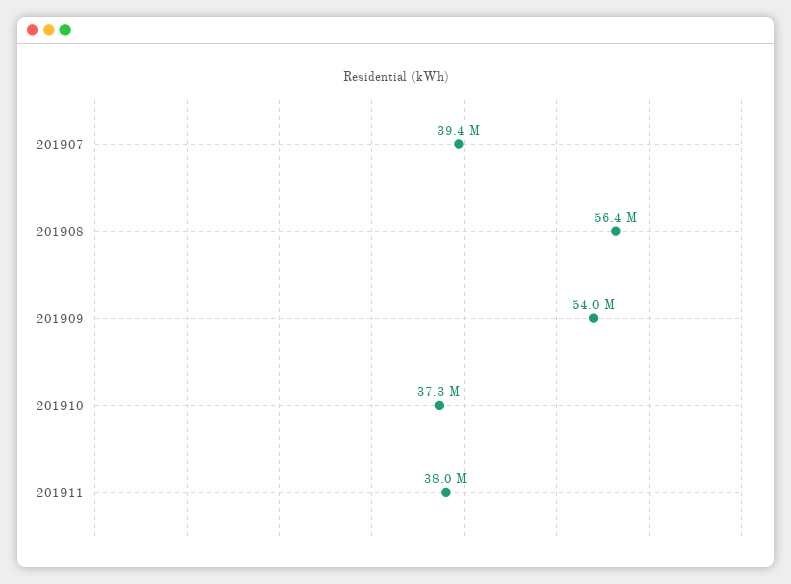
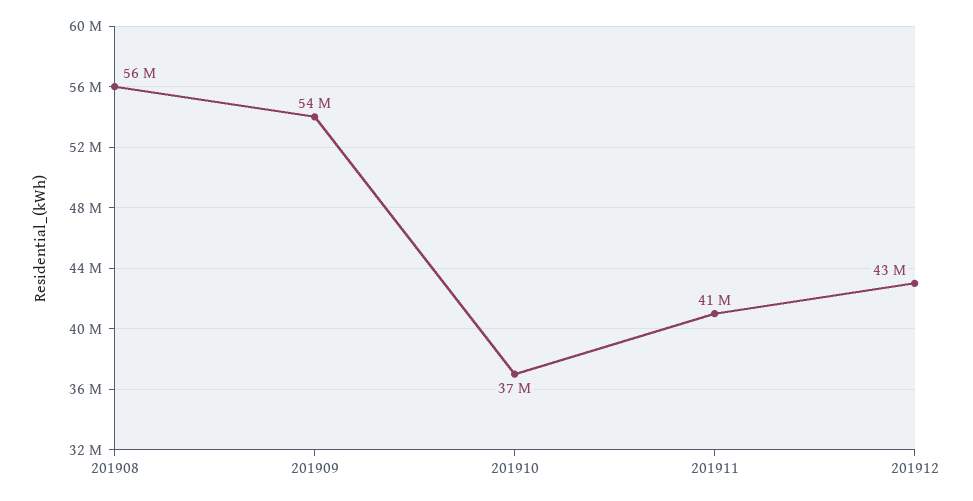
201907: 39400000 -> none
201911: 38000000 -> 41000000
201912: none -> 43000000

